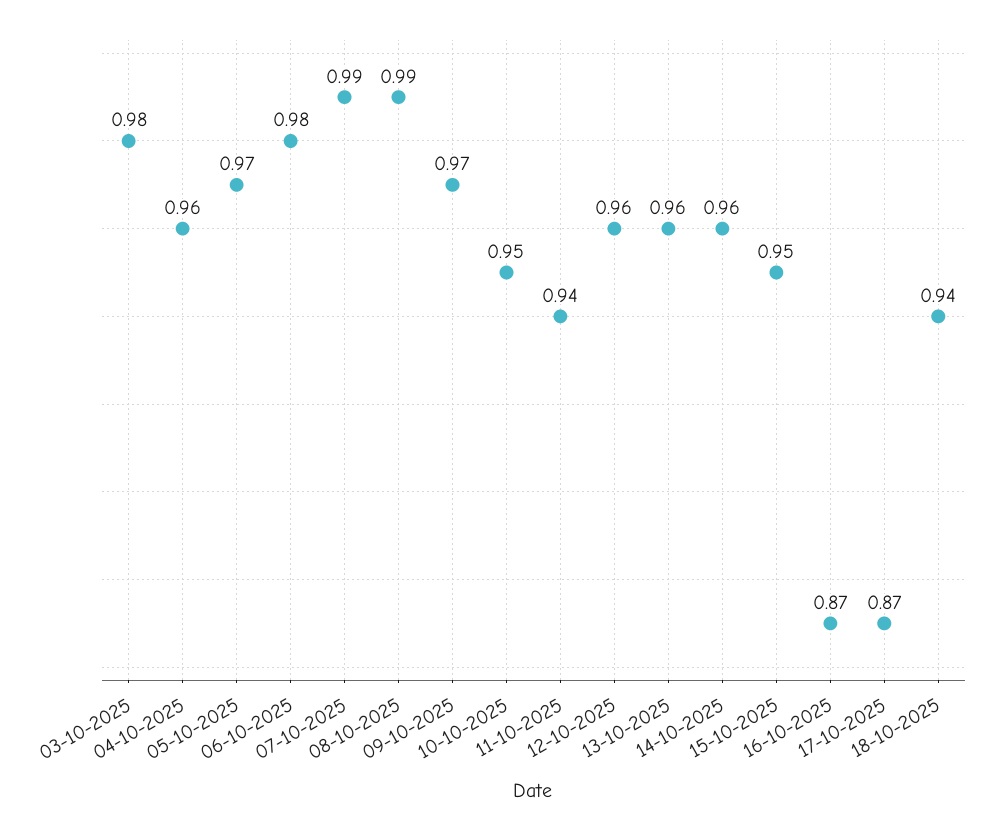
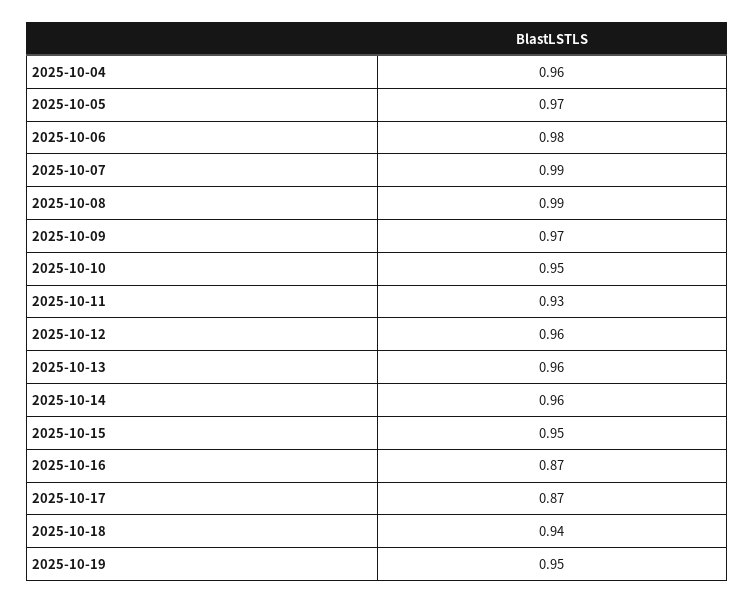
03-10-2025: 0.98 -> none
11-10-2025: 0.94 -> 0.93
2025-10-19: none -> 0.95

